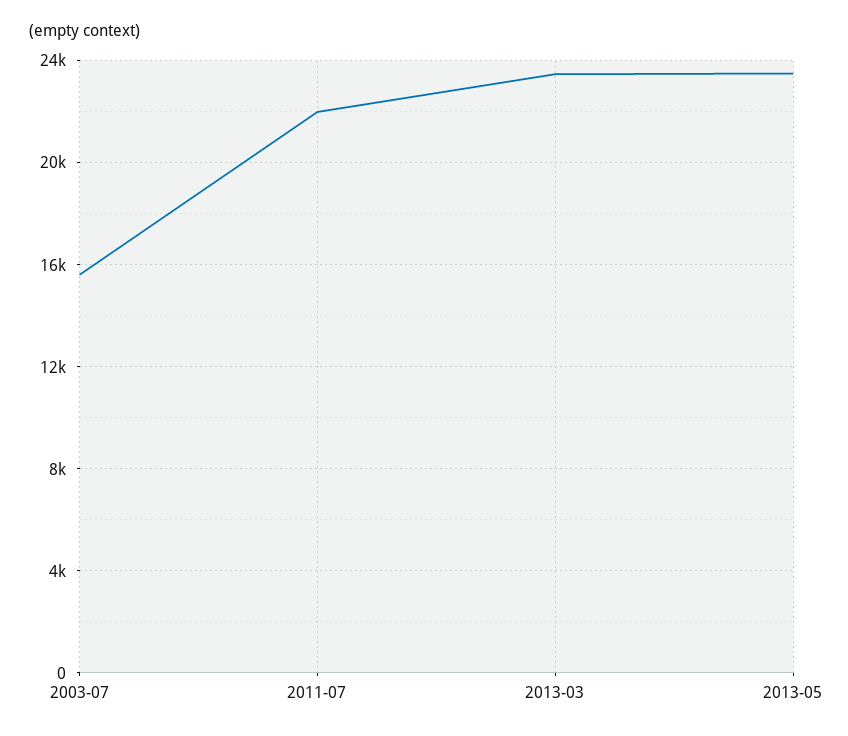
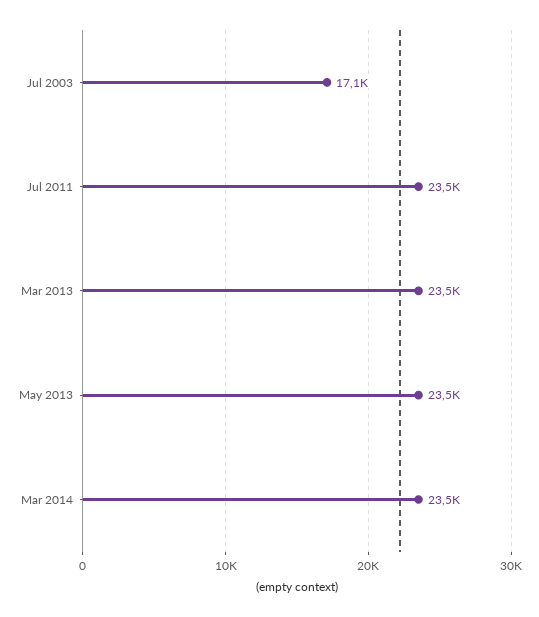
2003-07: 15500 -> 17100
2011-07: 22000 -> 23500
Mar 2014: none -> 23500

